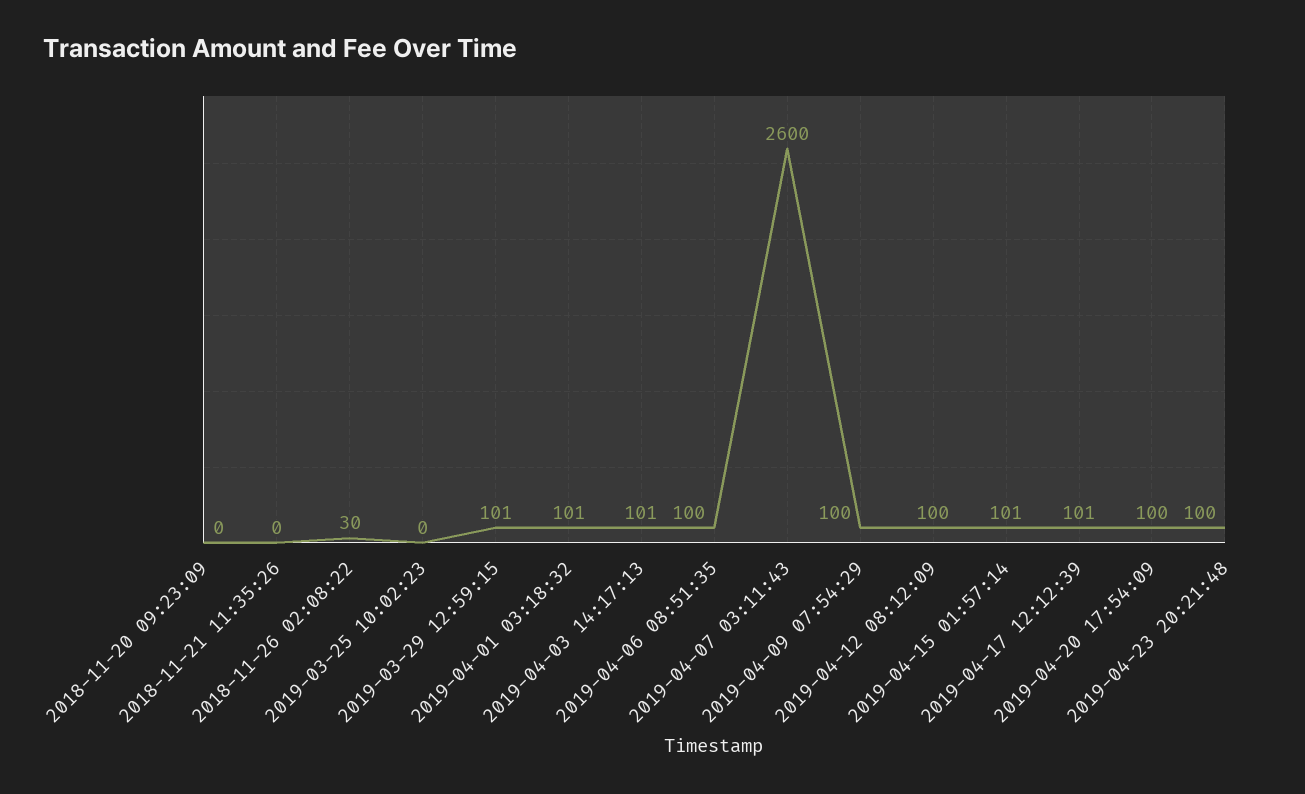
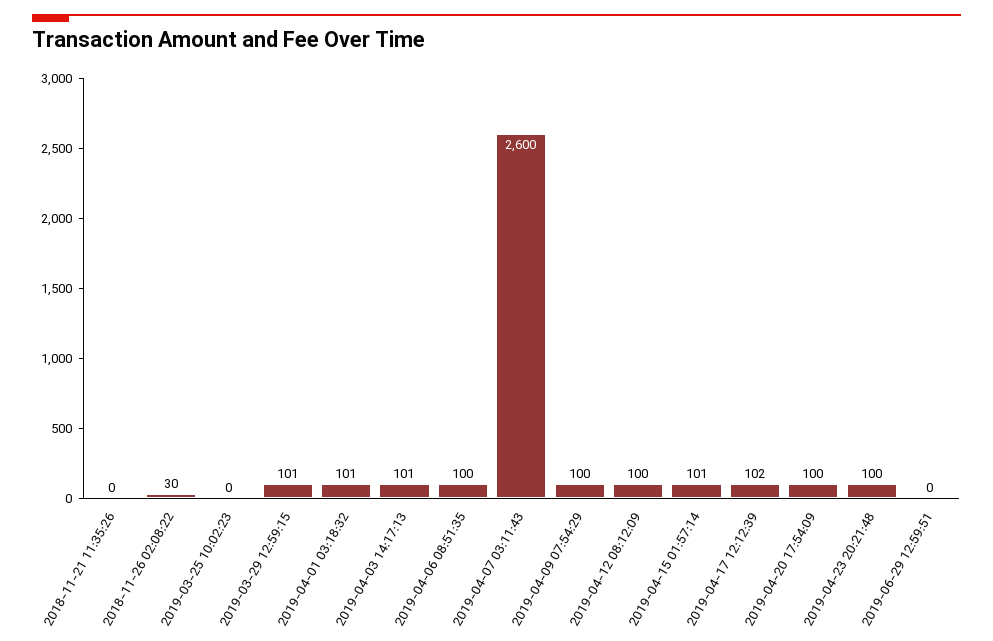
2018-11-20 09:23:09: 0 -> none
2019-04-17 12:12:39: 101 -> 102
2019-06-29 12:59:51: none -> 0

